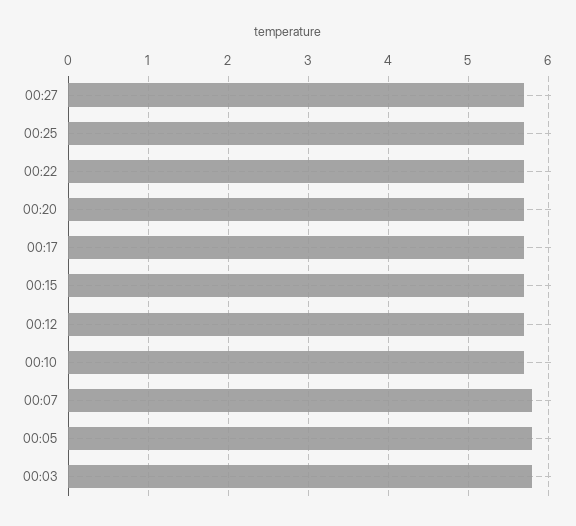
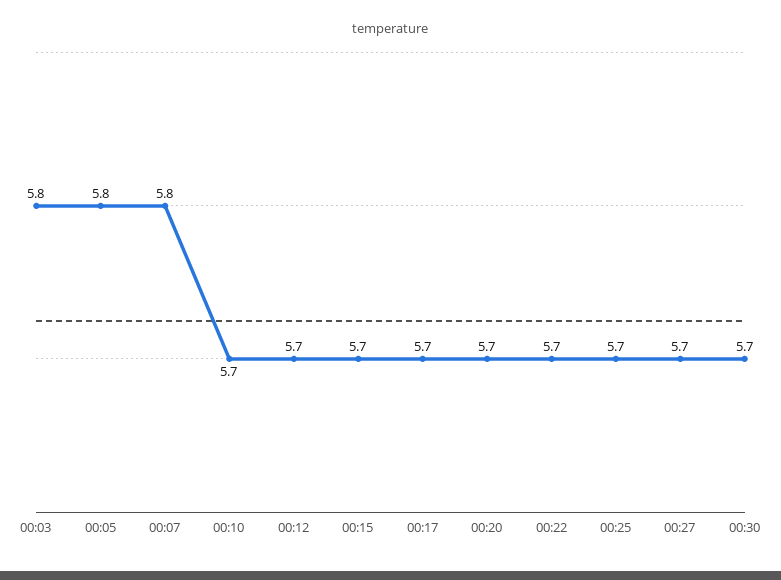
00:30: none -> 5.7

